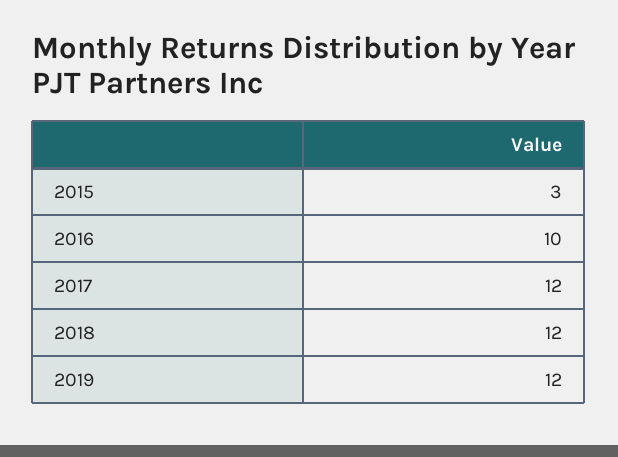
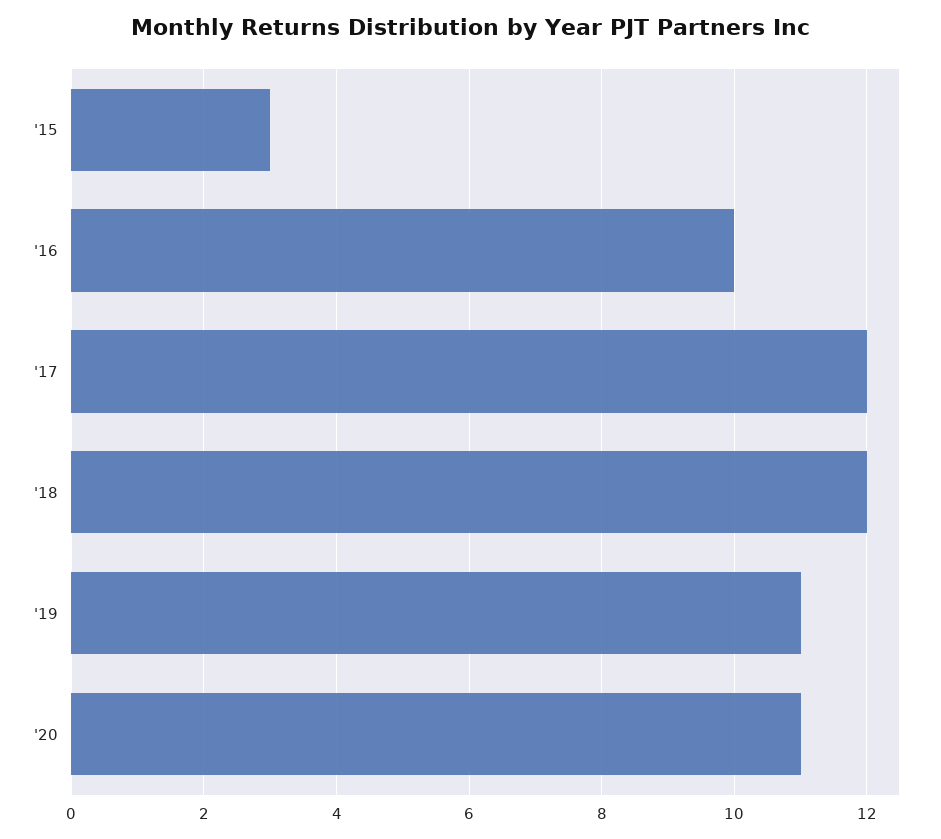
2019: 12 -> 11
'20: none -> 11

